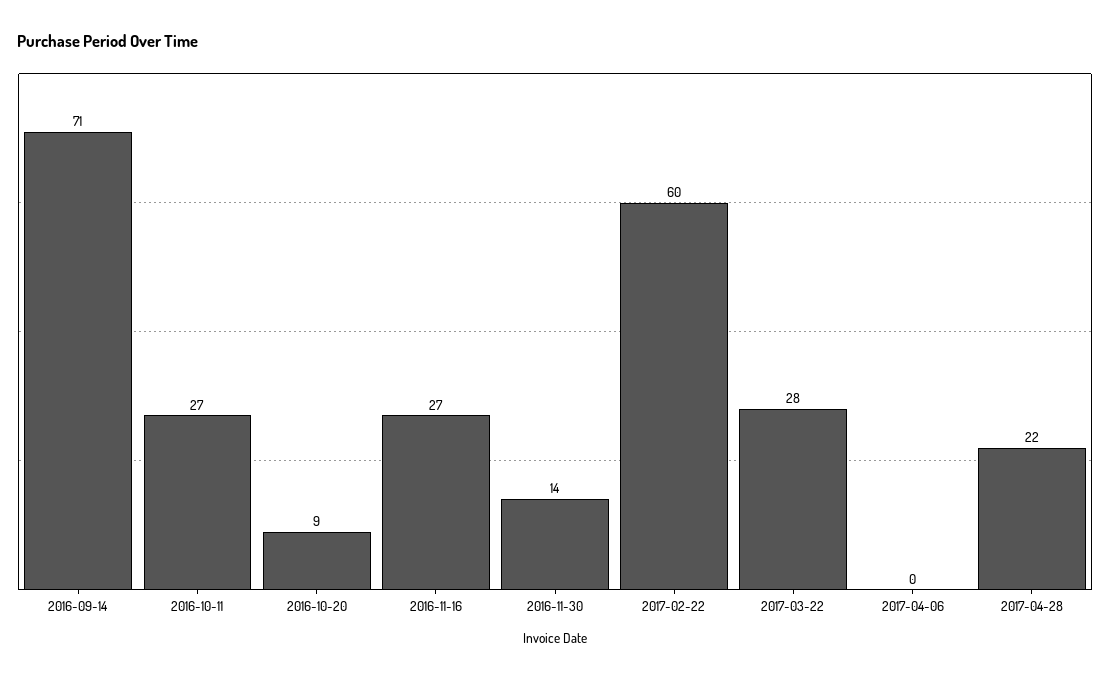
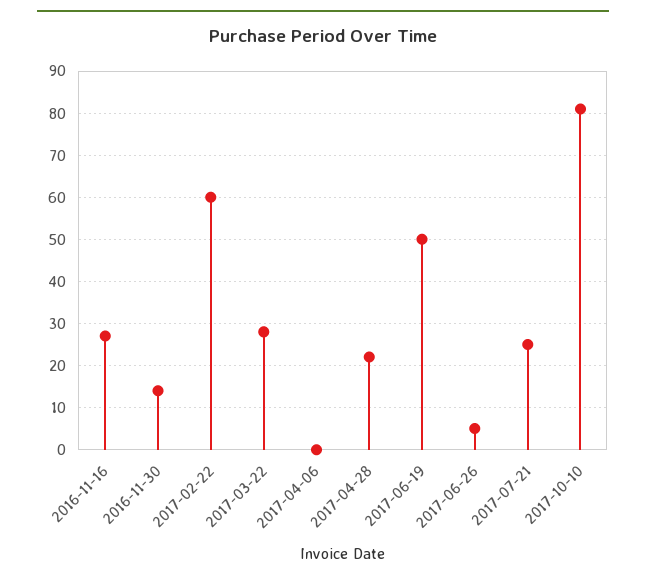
2016-09-14: 71 -> none
2016-10-11: 27 -> none
2016-10-20: 9 -> none
2017-06-19: none -> 50
2017-06-26: none -> 5
2017-07-21: none -> 25
2017-10-10: none -> 80

